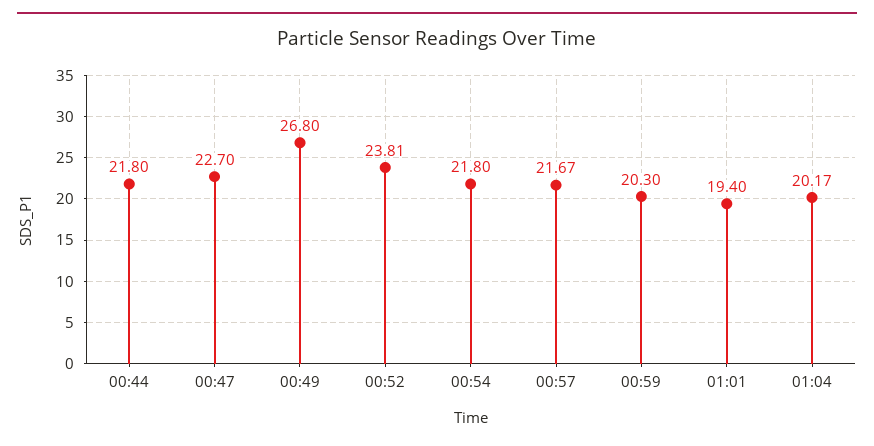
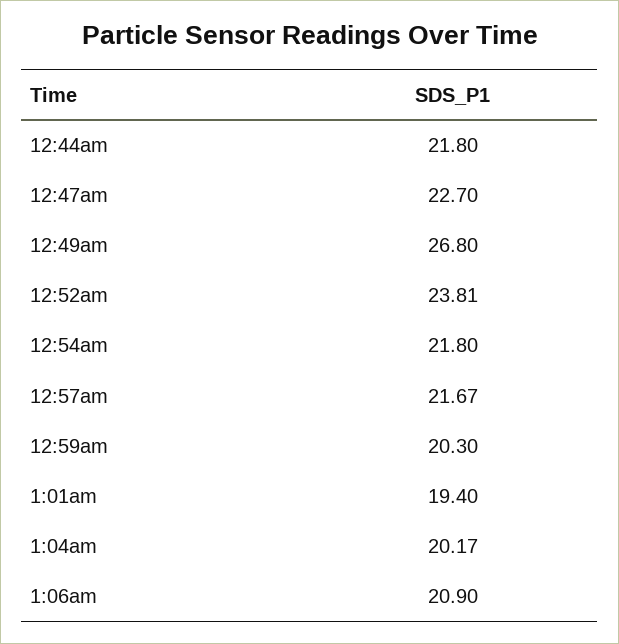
1:06am: none -> 20.9

